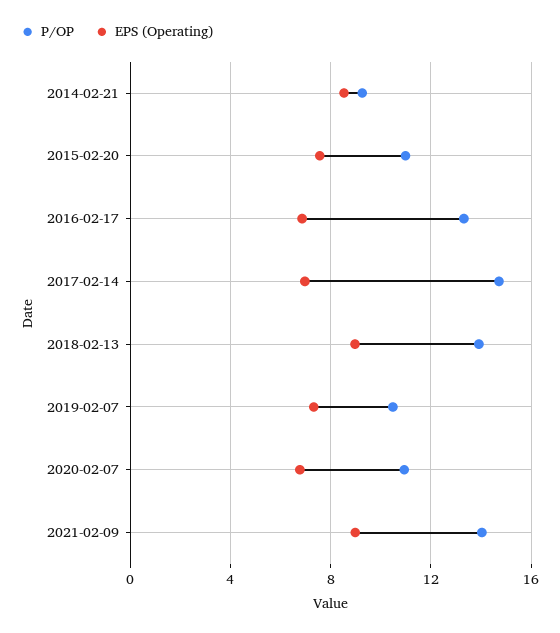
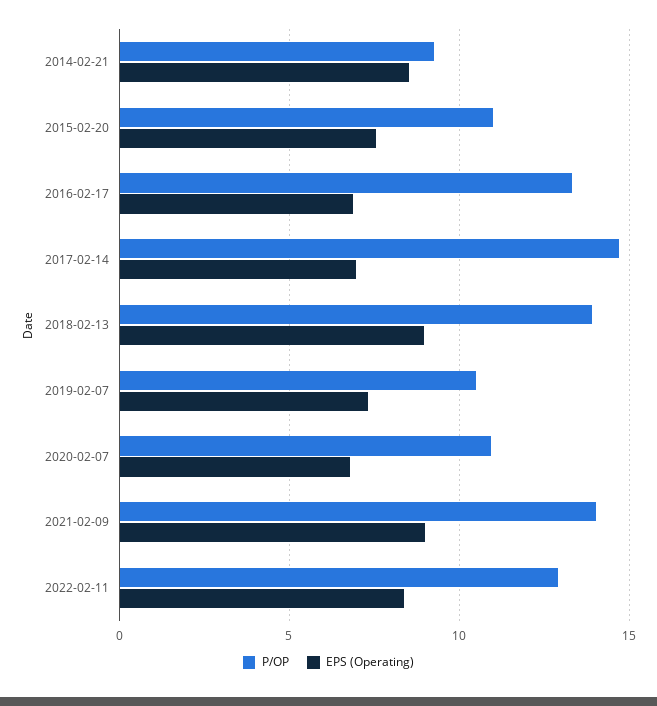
P/OP, 2022-02-11: none -> 13
EPS (Operating), 2022-02-11: none -> 8.5

